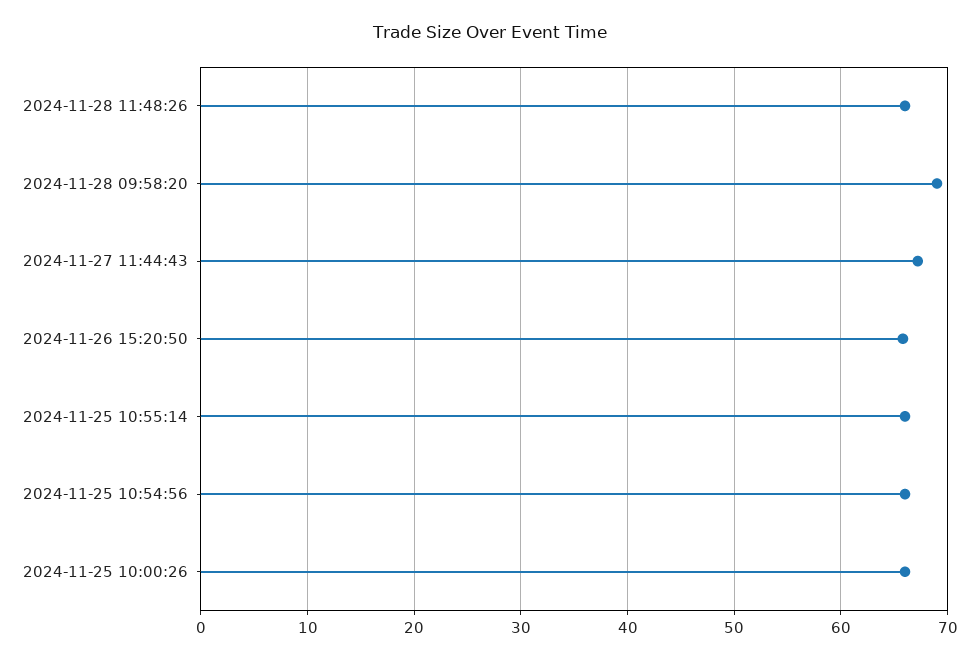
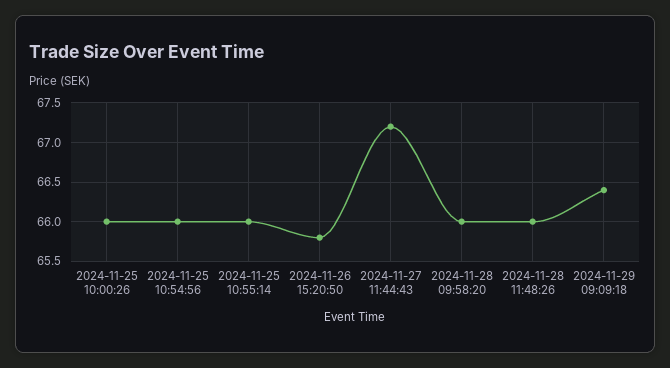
2024-11-28 09:58:20: 69 -> 66
2024-11-29 09:09:18: none -> 66.4

